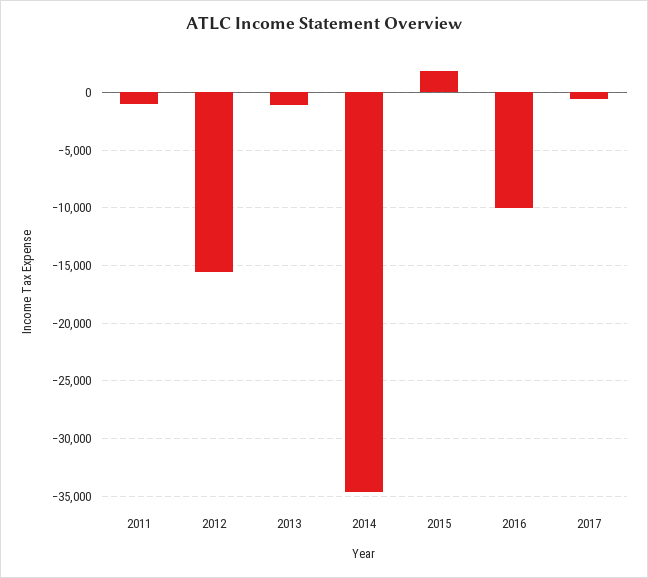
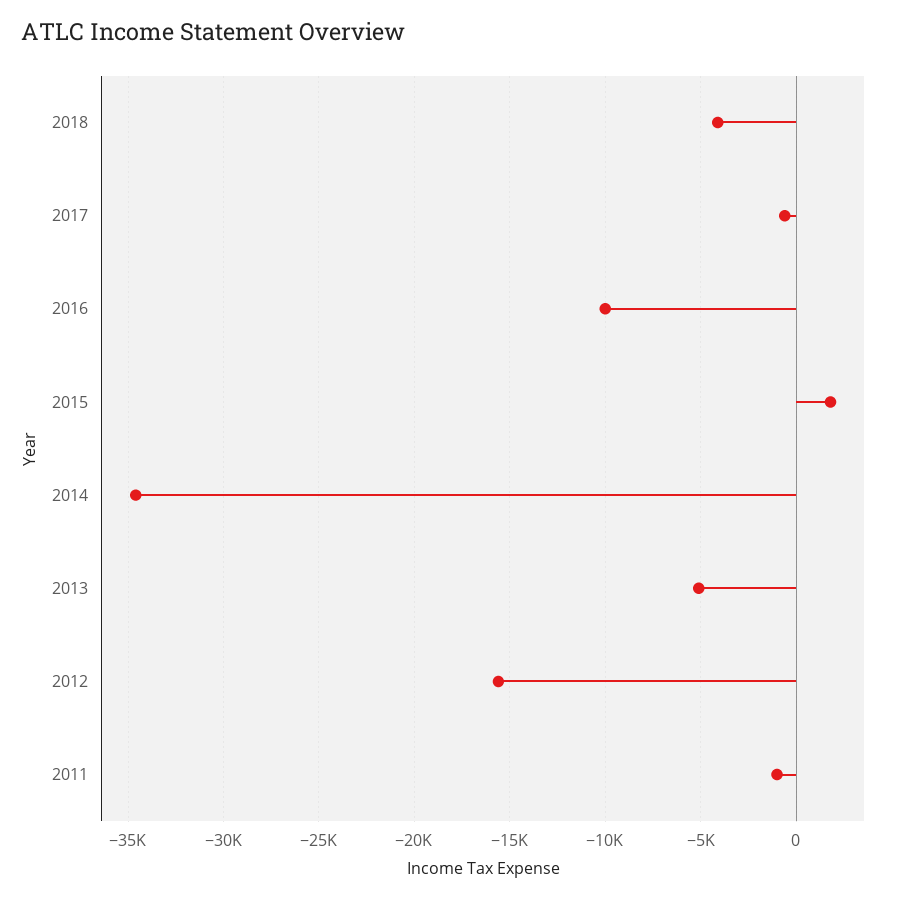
2013: -1000 -> -5000
2018: none -> -4000

